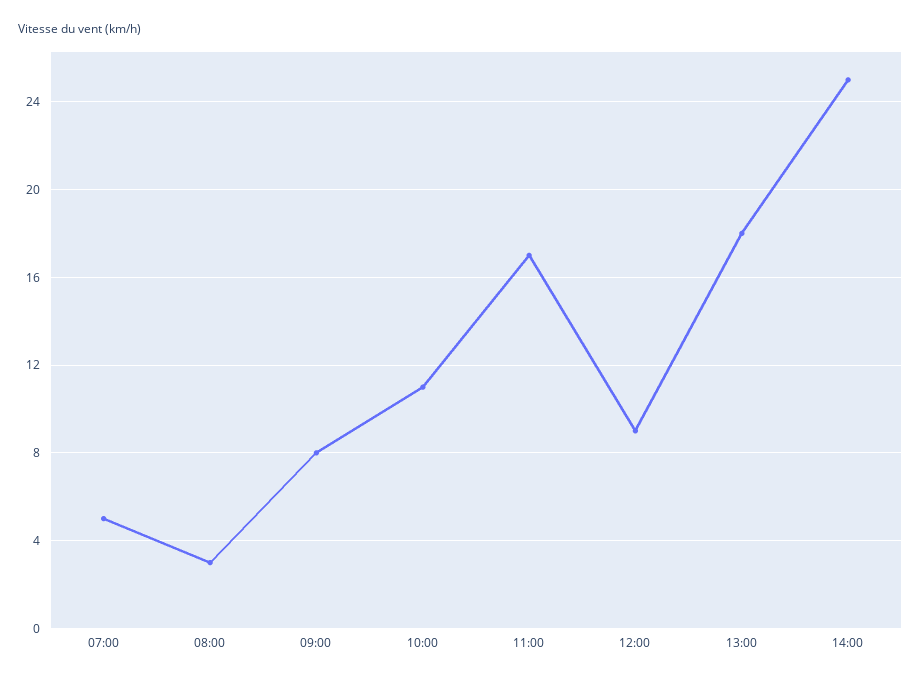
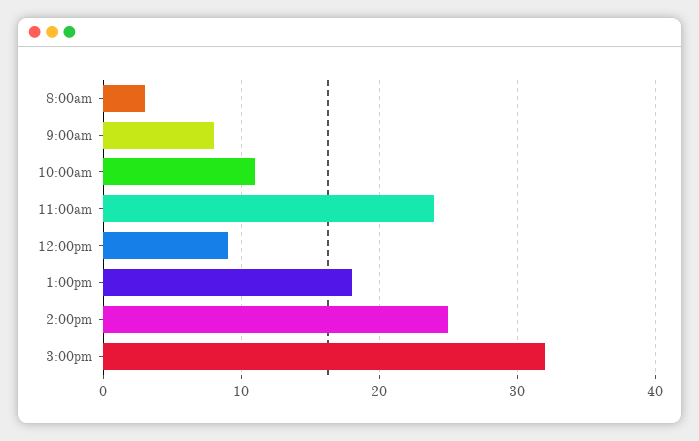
07:00: 5 -> none
11:00: 17 -> 24
3:00pm: none -> 32

